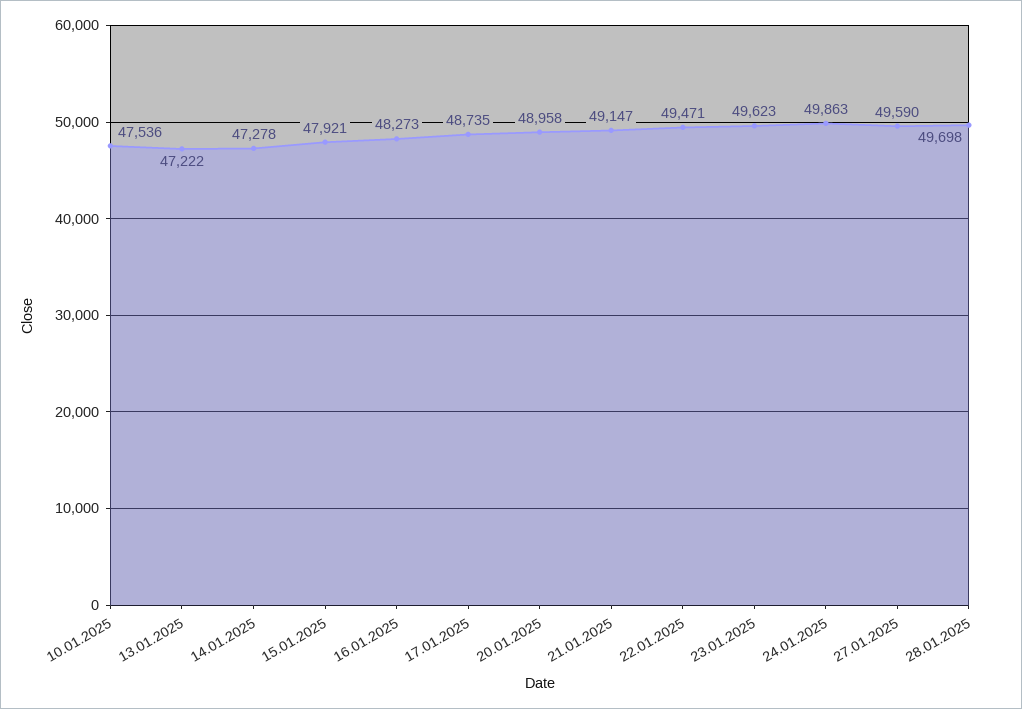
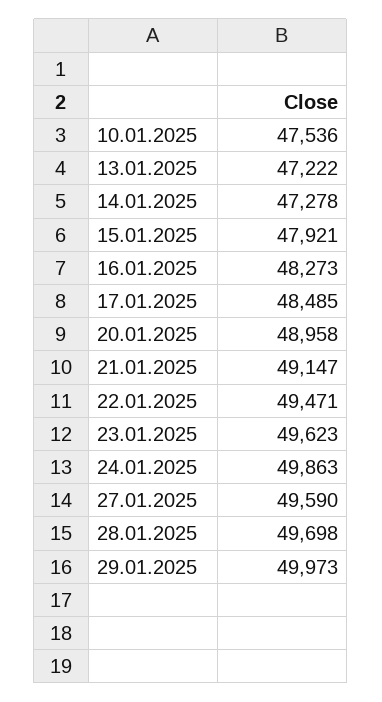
17.01.2025: 48735 -> 48485
29.01.2025: none -> 49973

